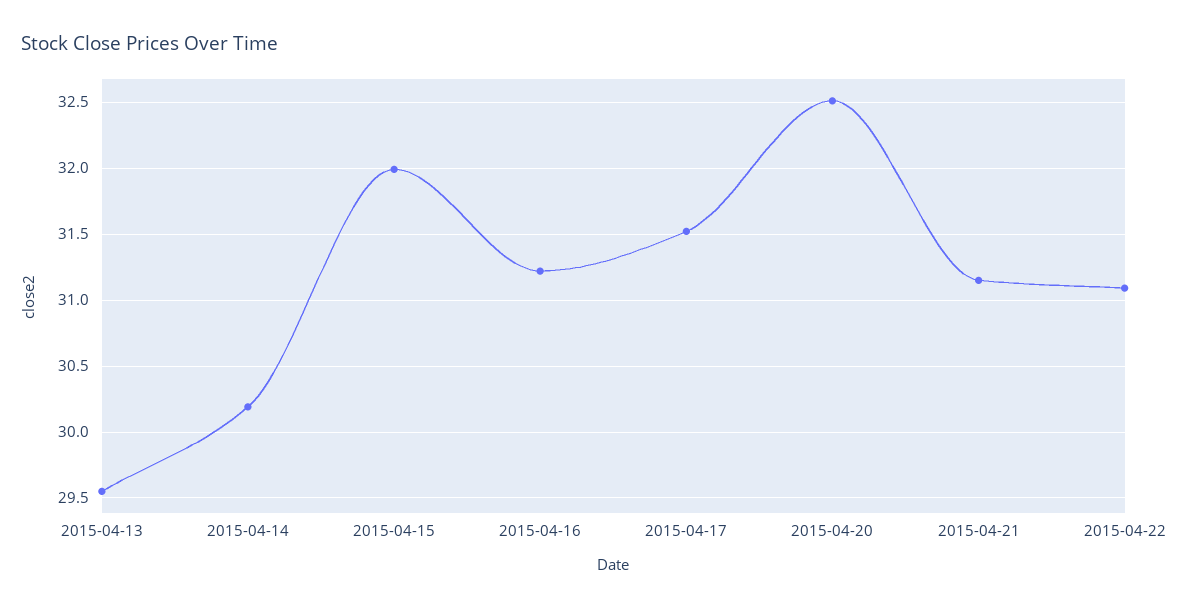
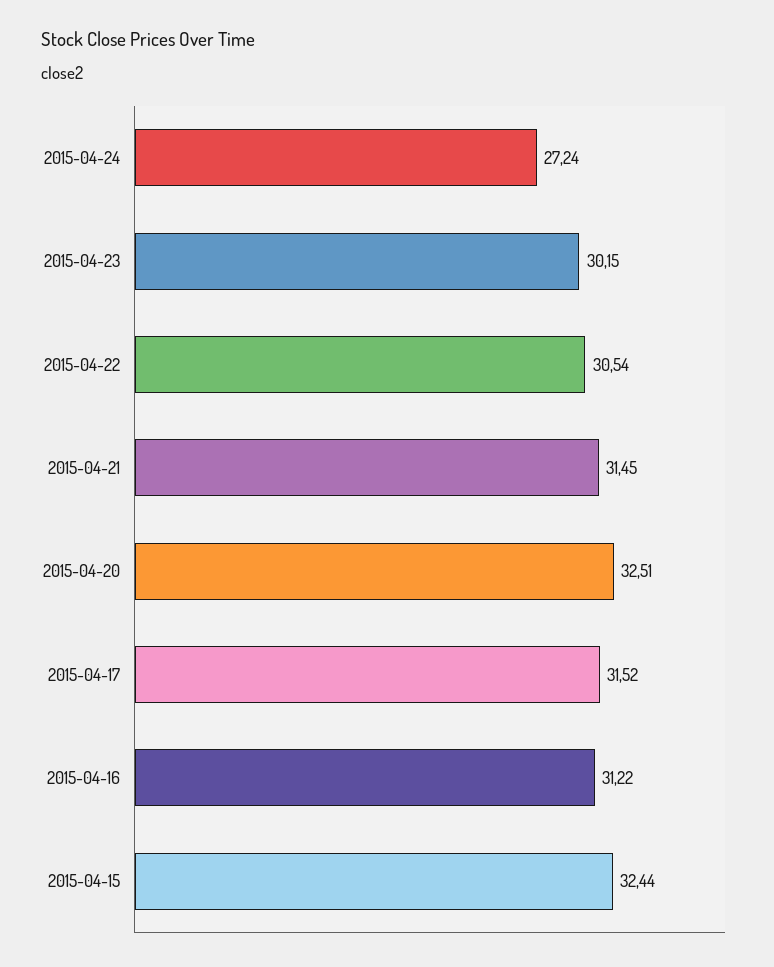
2015-04-13: 29.55 -> none
2015-04-14: 30.2 -> none
2015-04-15: 32 -> 32.44
2015-04-21: 31.15 -> 31.45
2015-04-22: 31.1 -> 30.54
2015-04-24: none -> 27.24
2015-04-23: none -> 30.15

